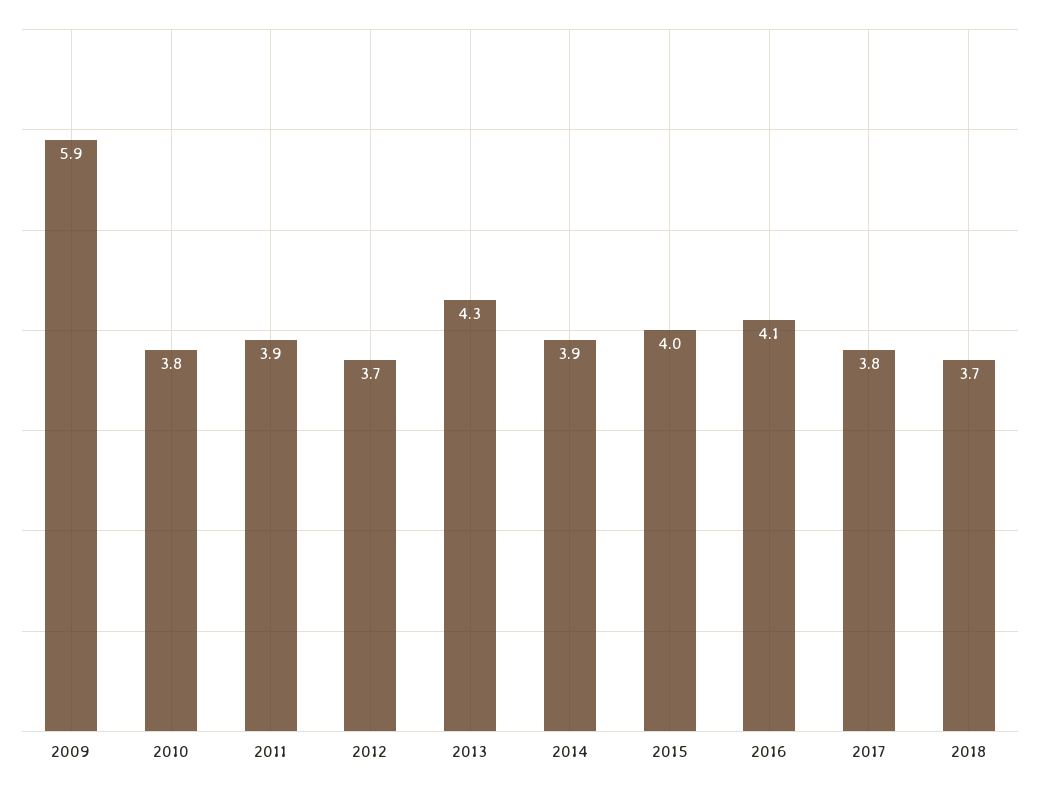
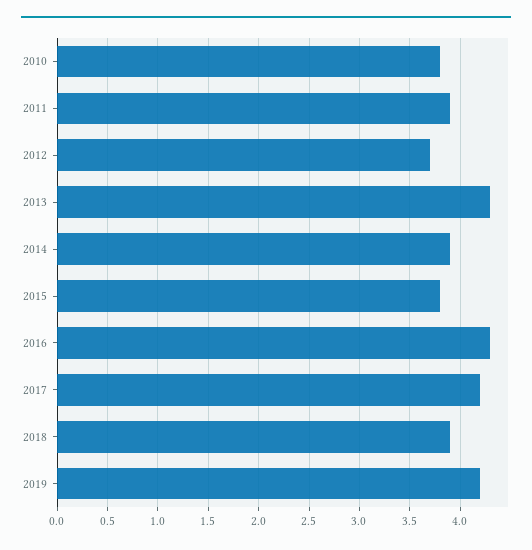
2009: 5.9 -> none
2015: 4 -> 3.8
2016: 4.1 -> 4.3
2017: 3.8 -> 4.2
2018: 3.7 -> 3.9
2019: none -> 4.2

